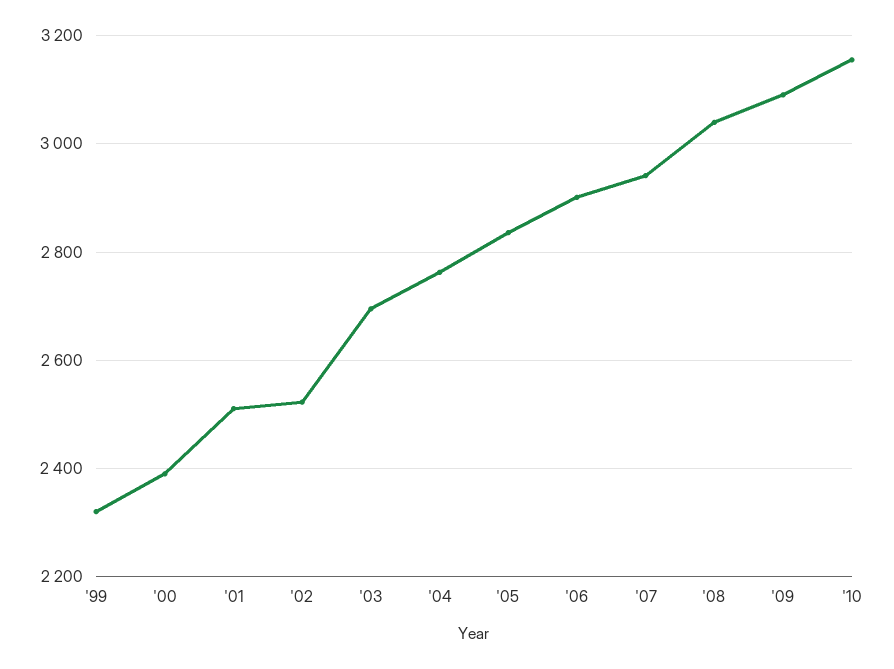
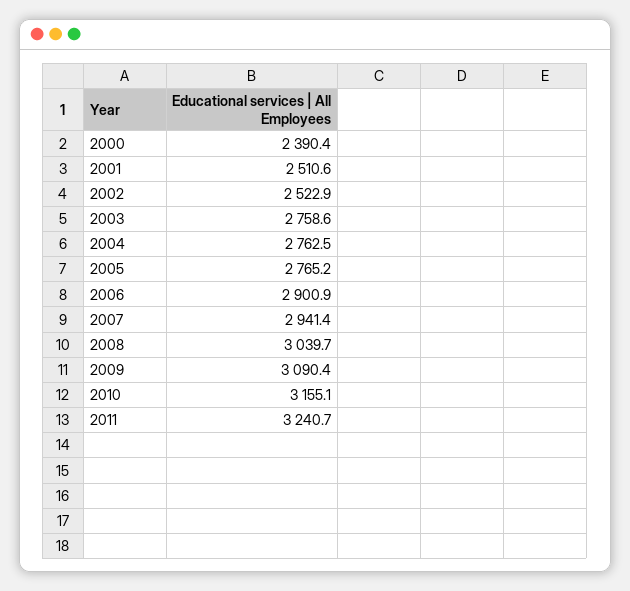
'99: 2320 -> none
'03: 2700 -> 2758.6
'05: 2840 -> 2765.2
2011: none -> 3240.7

